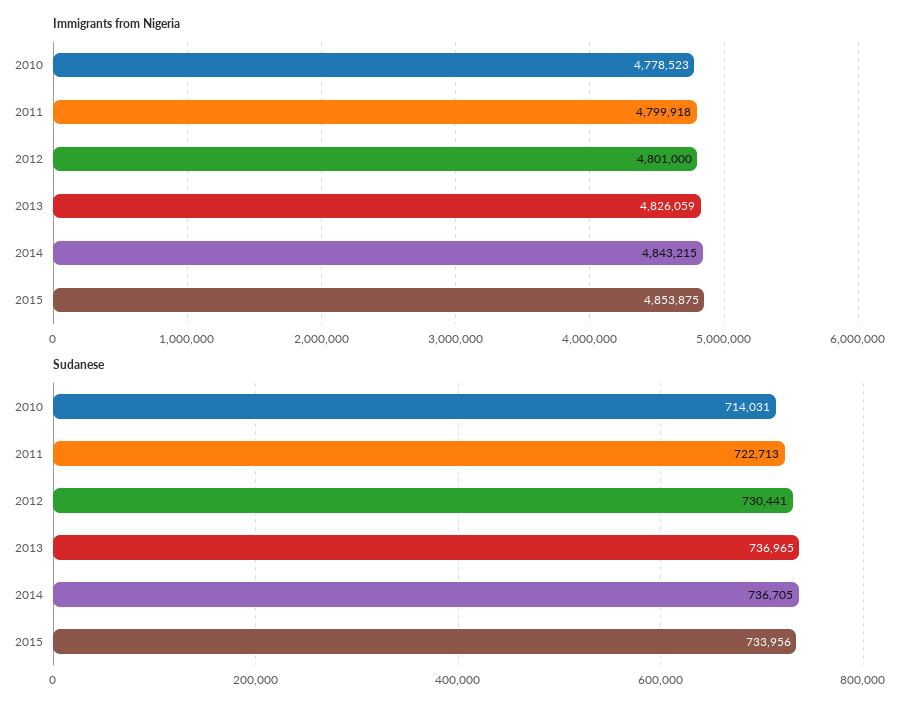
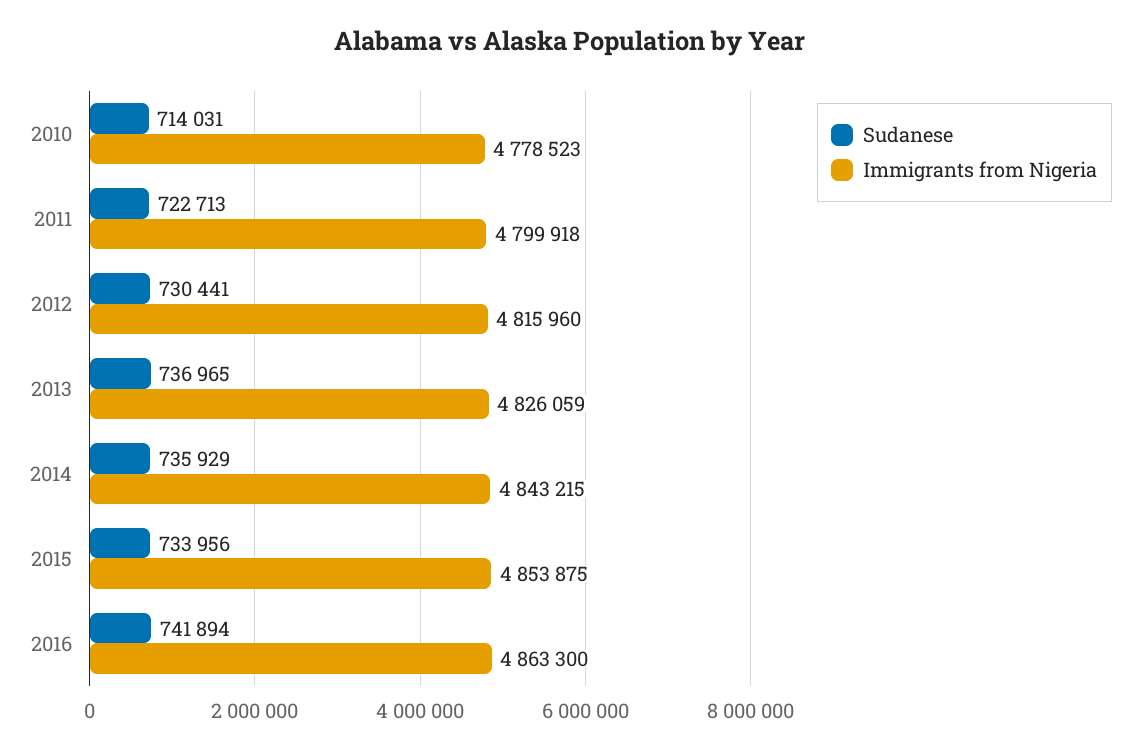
Immigrants from Nigeria, 2012: 4801000 -> 4815960
Sudanese, 2014: 736705 -> 735929
Sudanese, 2016: none -> 741894
Immigrants from Nigeria, 2016: none -> 4863300

